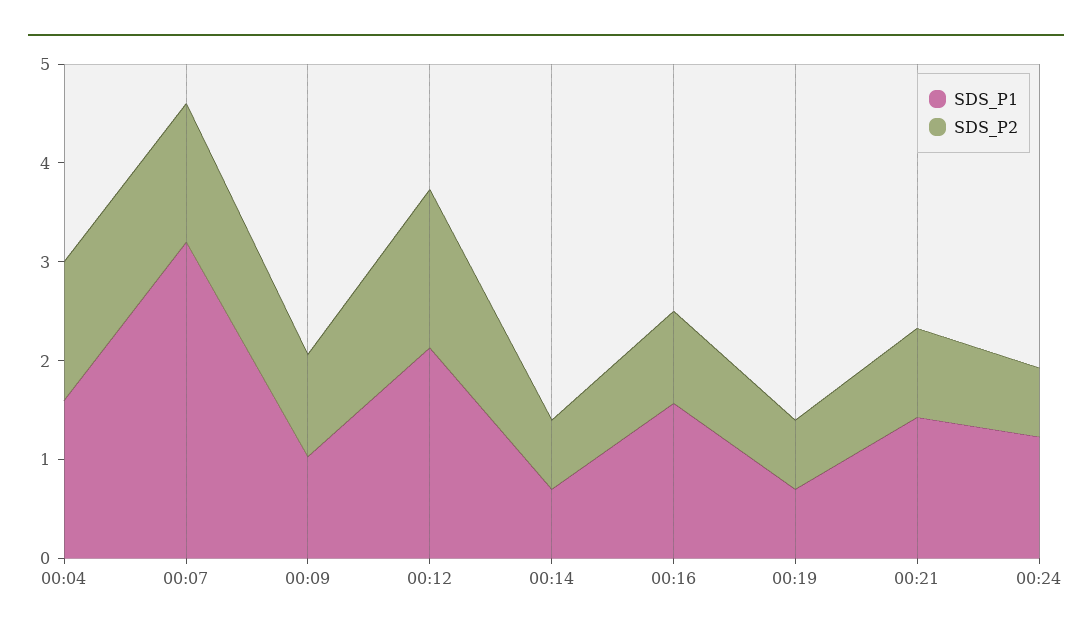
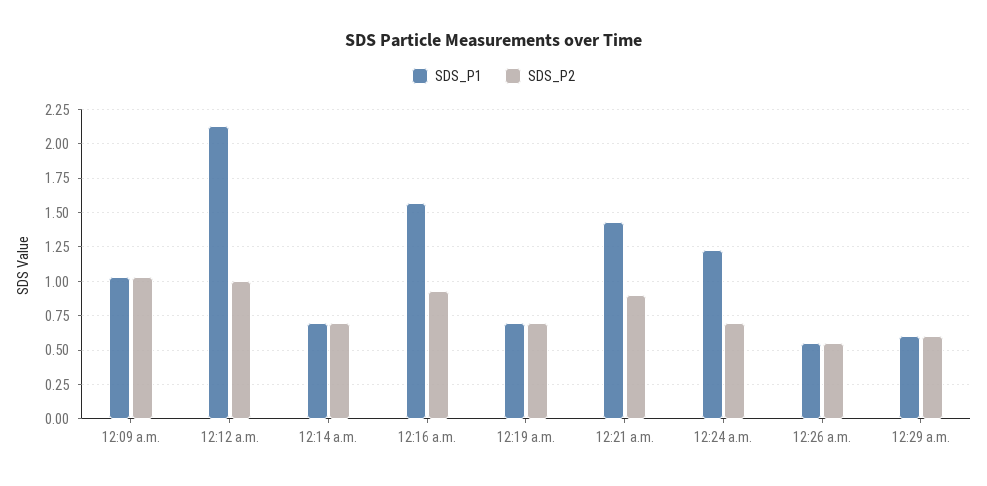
SDS_P1, 00:04: 1.6 -> none
SDS_P2, 00:04: 1.4 -> none
SDS_P1, 00:07: 3.2 -> none
SDS_P2, 00:07: 1.4 -> none
SDS_P2, 00:12: 1.6 -> 1
SDS_P1, 12:26 a.m.: none -> 0.55
SDS_P2, 12:26 a.m.: none -> 0.55
SDS_P1, 12:29 a.m.: none -> 0.6
SDS_P2, 12:29 a.m.: none -> 0.6

